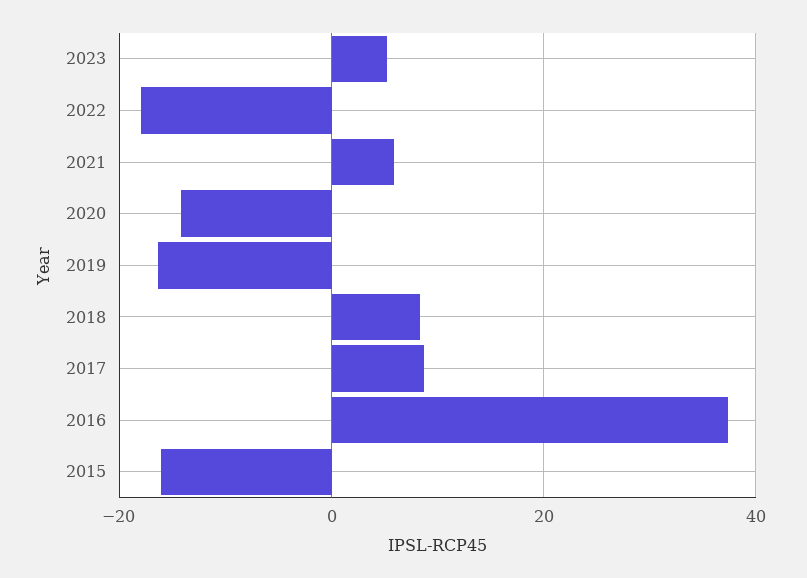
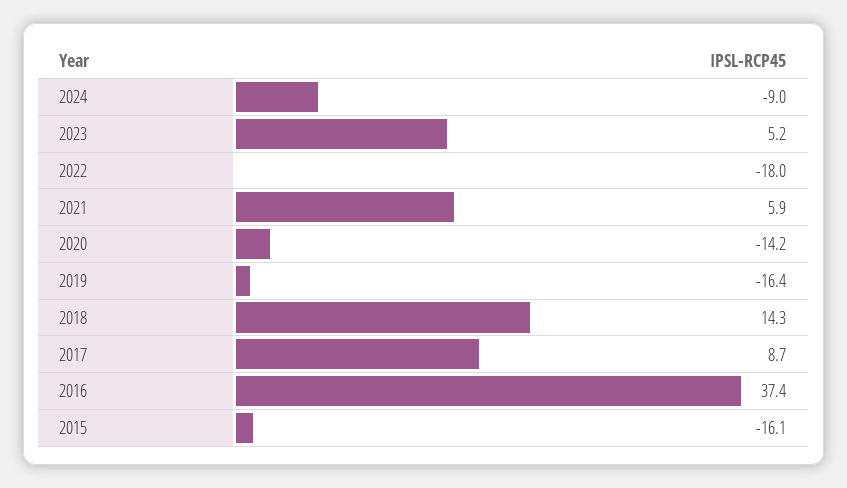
2018: 8 -> 14.3
2024: none -> -9

